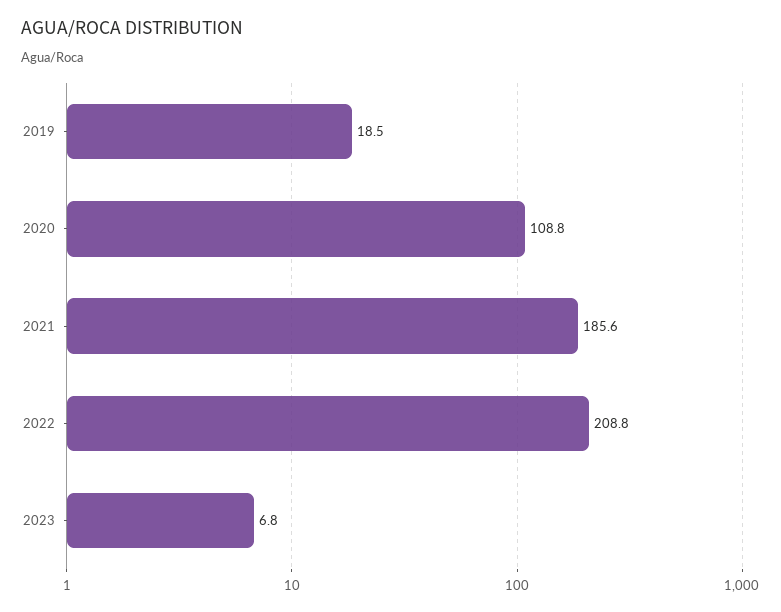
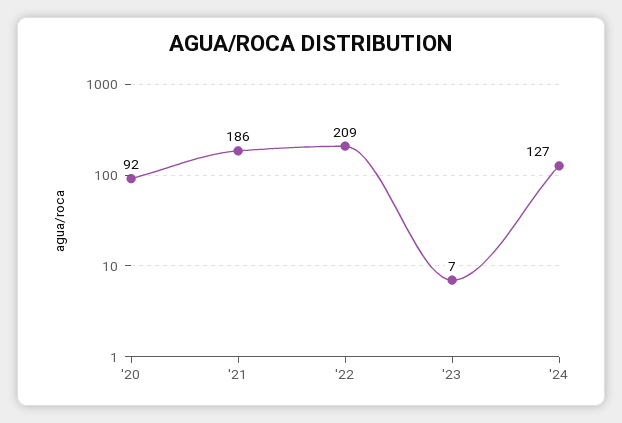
2019: 18.5 -> none
2020: 108.8 -> 92
'24: none -> 127

